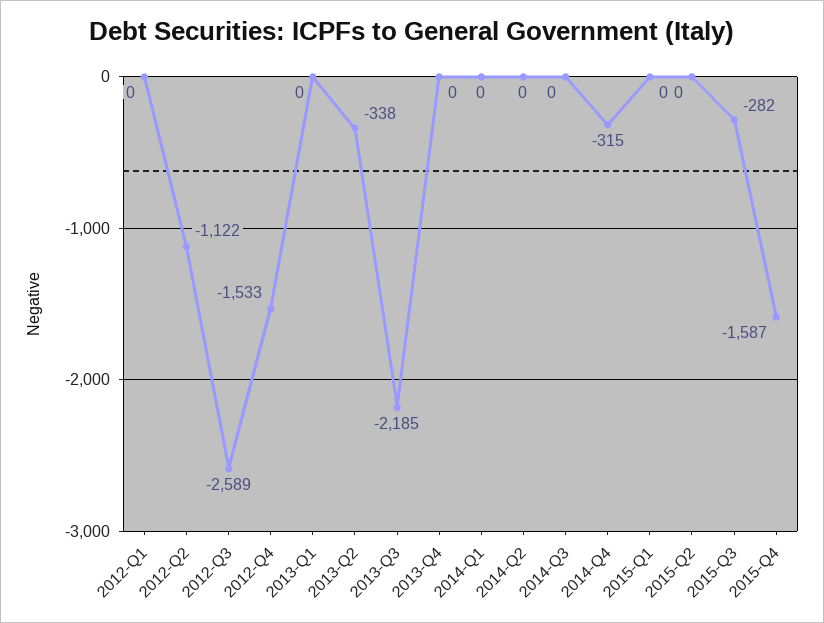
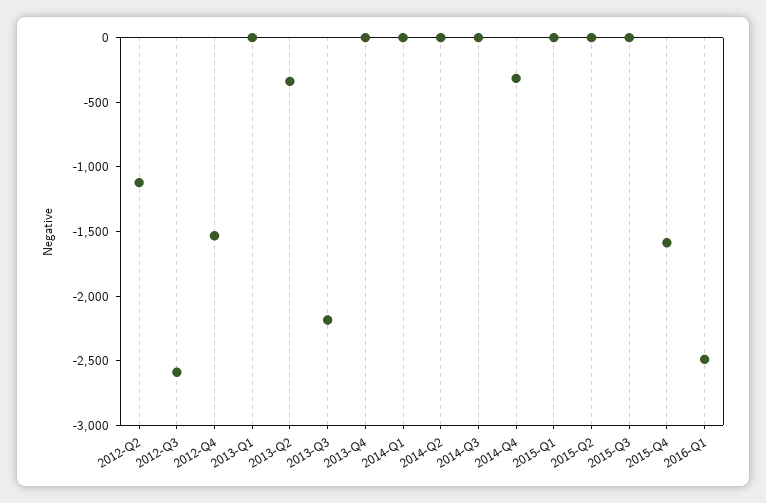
2012-Q1: 0 -> none
2015-Q3: -282 -> 0
2016-Q1: none -> -2500

